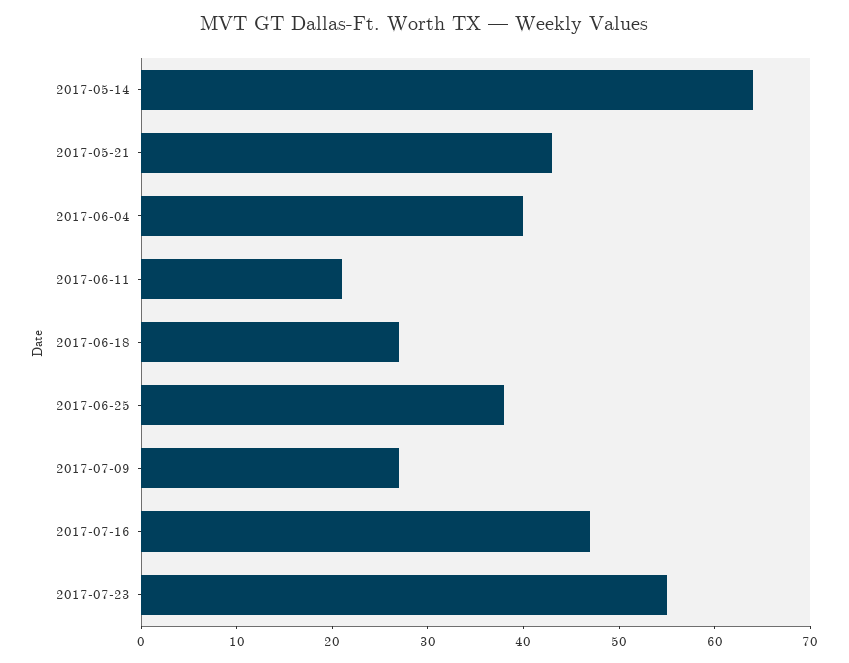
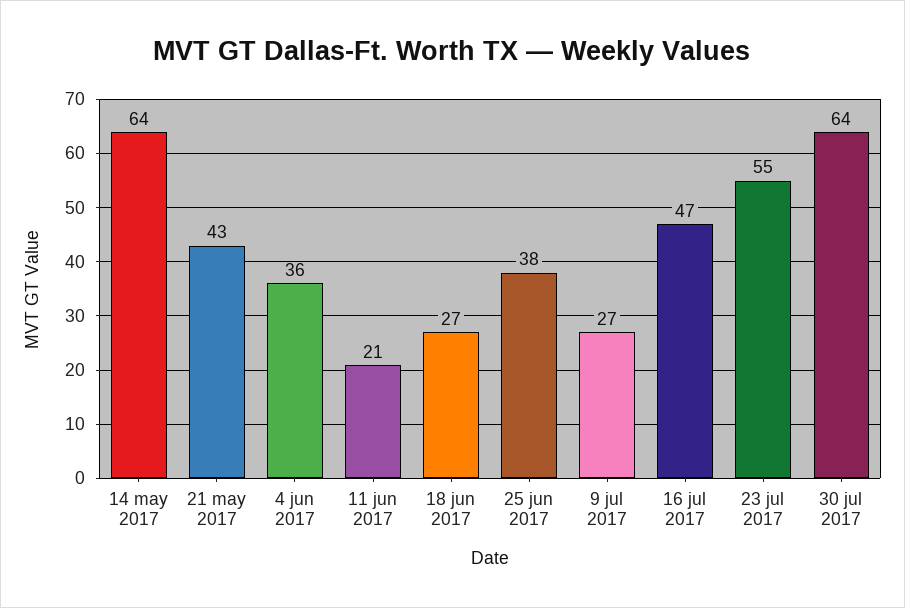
2017-06-04: 40 -> 36
30 jul 2017: none -> 64

